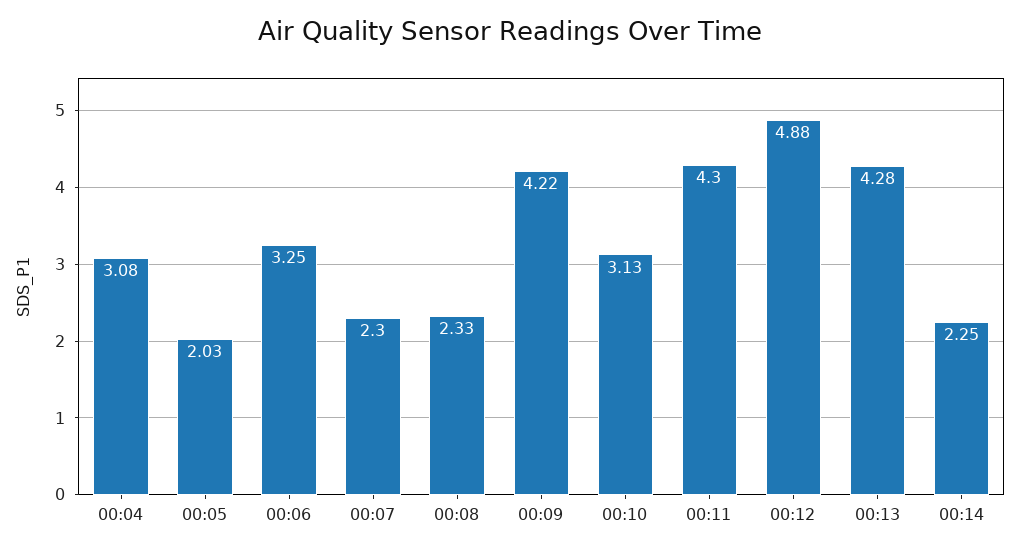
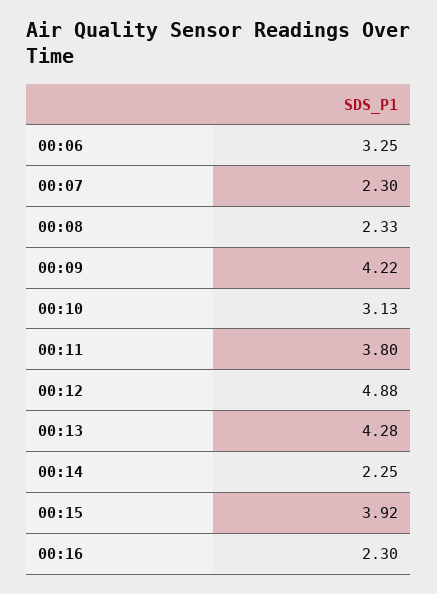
00:04: 3.08 -> none
00:05: 2.03 -> none
00:11: 4.3 -> 3.8
00:15: none -> 3.92
00:16: none -> 2.3

